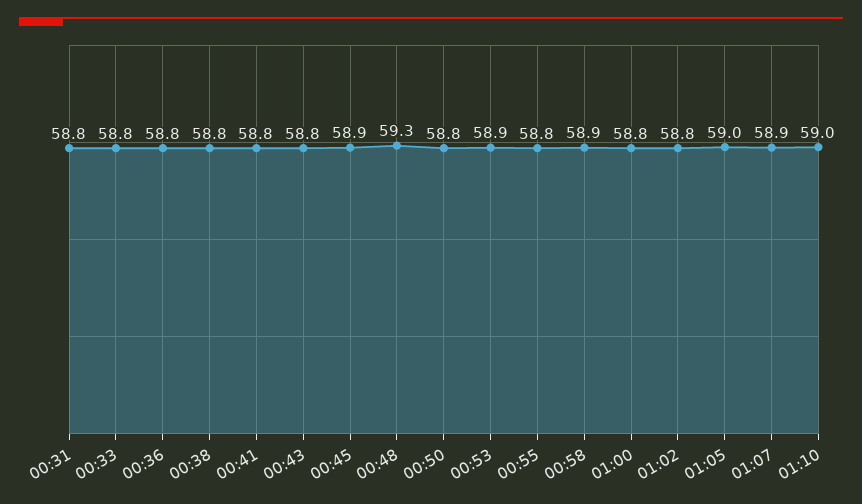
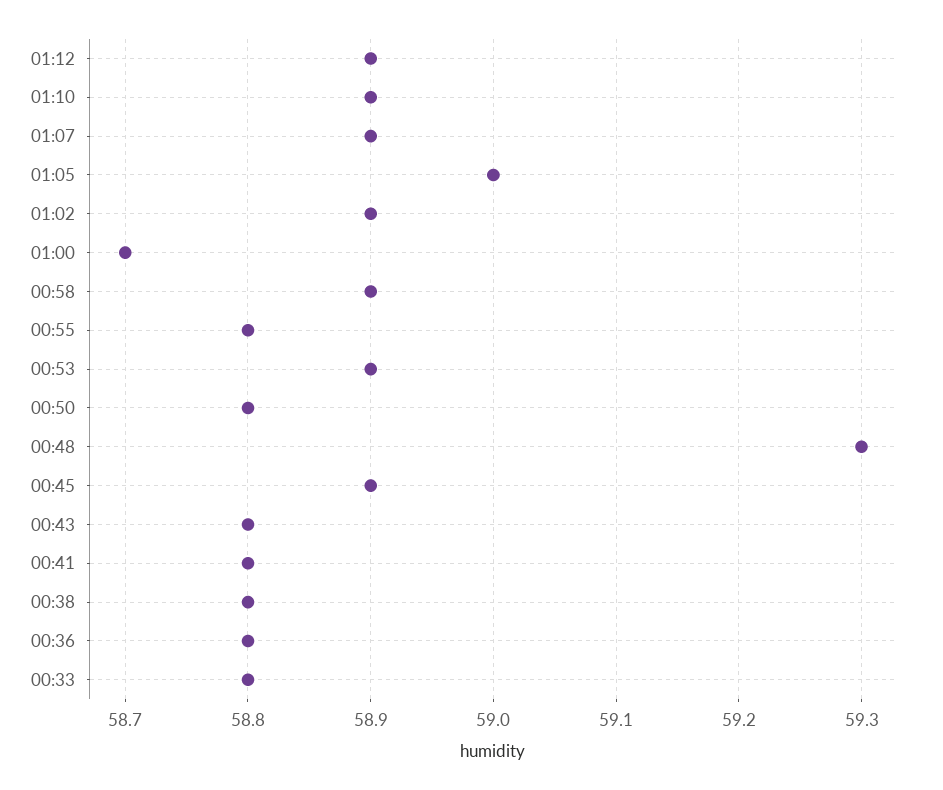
00:31: 58.8 -> none
01:00: 58.8 -> 58.7
01:02: 58.8 -> 58.9
01:10: 59 -> 58.9
01:12: none -> 58.9

